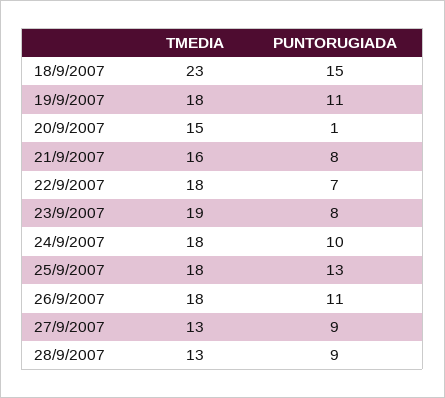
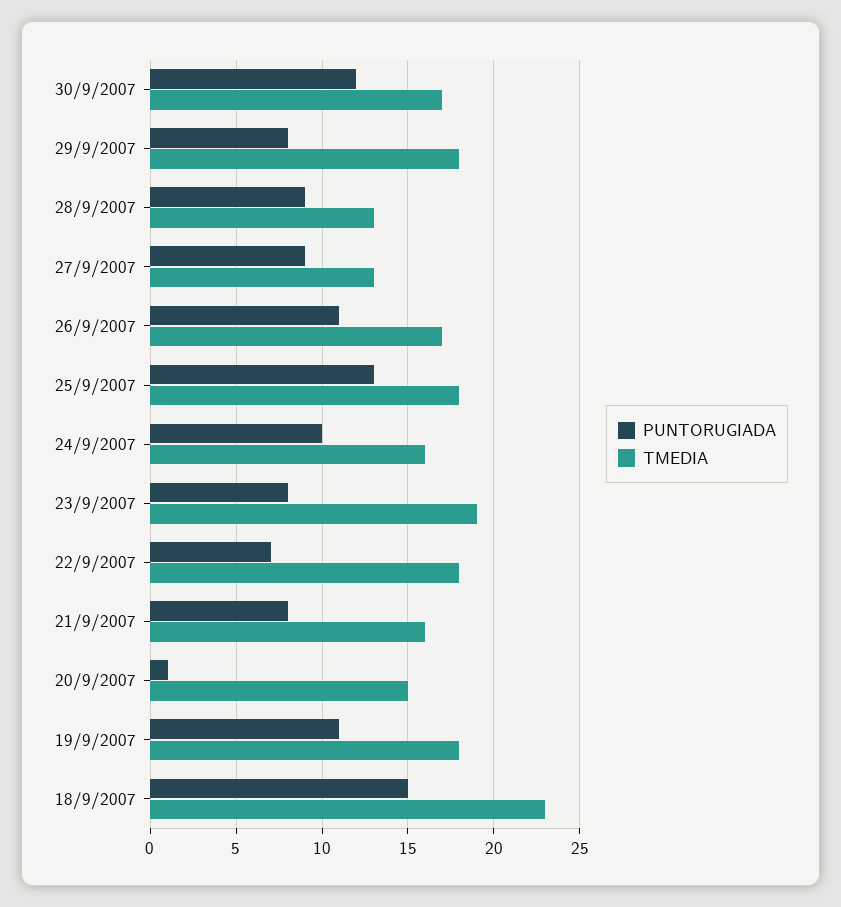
TMEDIA, 24/9/2007: 18 -> 16
TMEDIA, 26/9/2007: 18 -> 17
PUNTORUGIADA, 30/9/2007: none -> 12
TMEDIA, 30/9/2007: none -> 17
PUNTORUGIADA, 29/9/2007: none -> 8
TMEDIA, 29/9/2007: none -> 18

